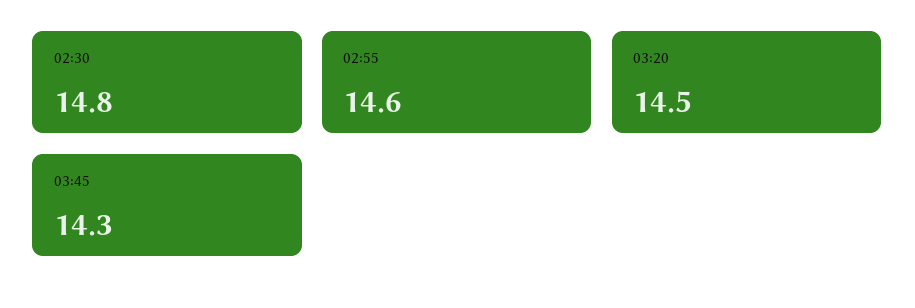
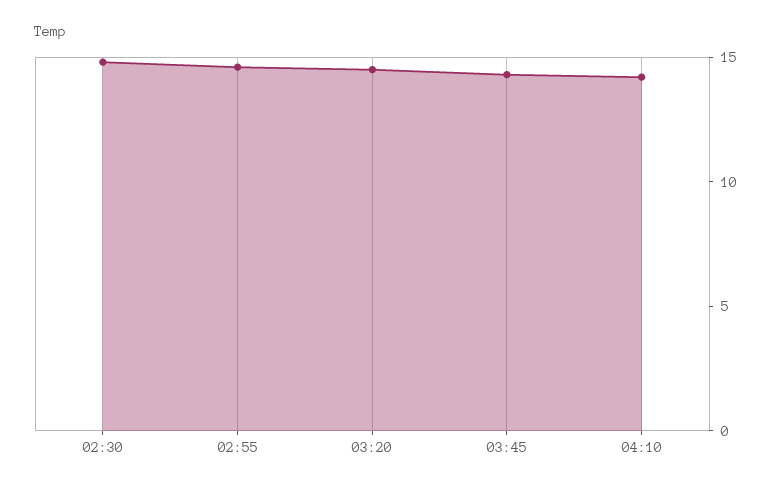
04:10: none -> 14

